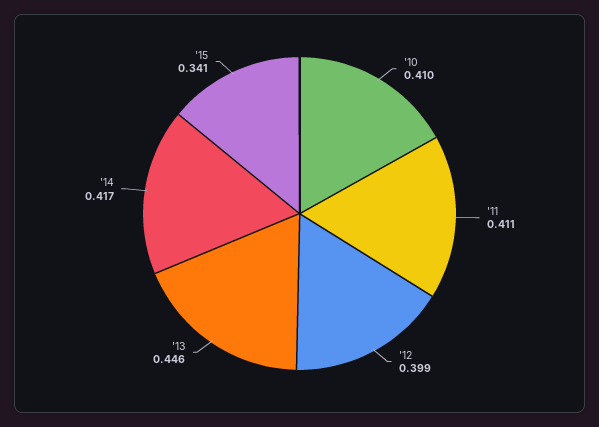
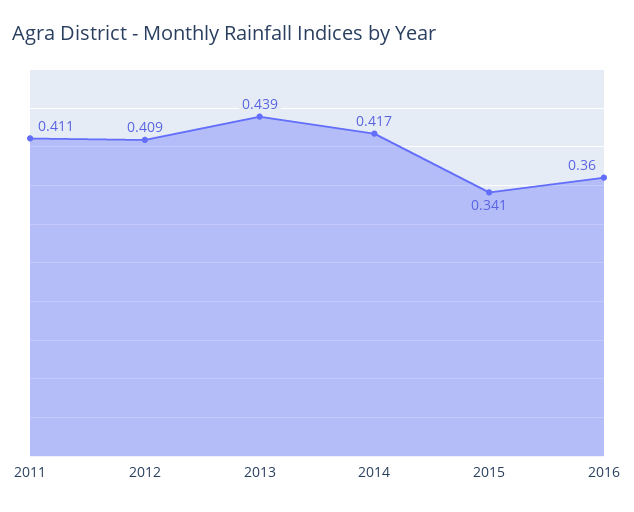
'10: 0.41 -> none
'12: 0.399 -> 0.409
'13: 0.446 -> 0.439
2016: none -> 0.36

